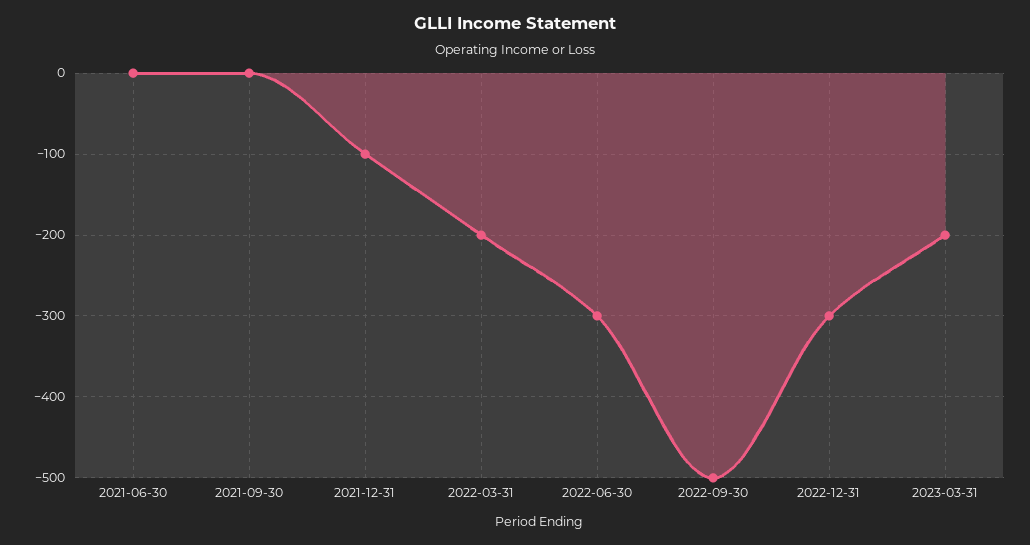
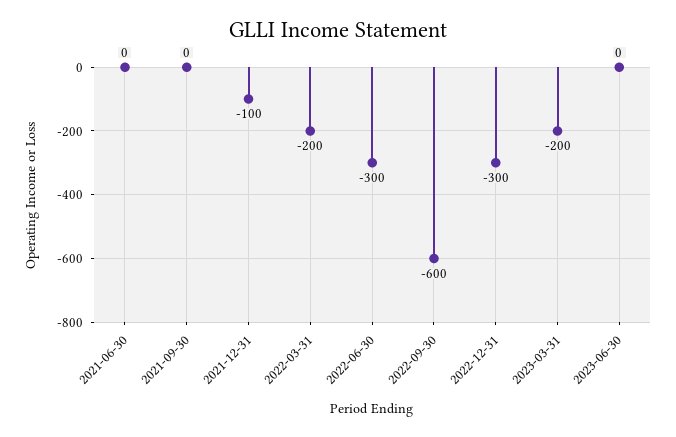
2022-09-30: -500 -> -600
2023-06-30: none -> 0

